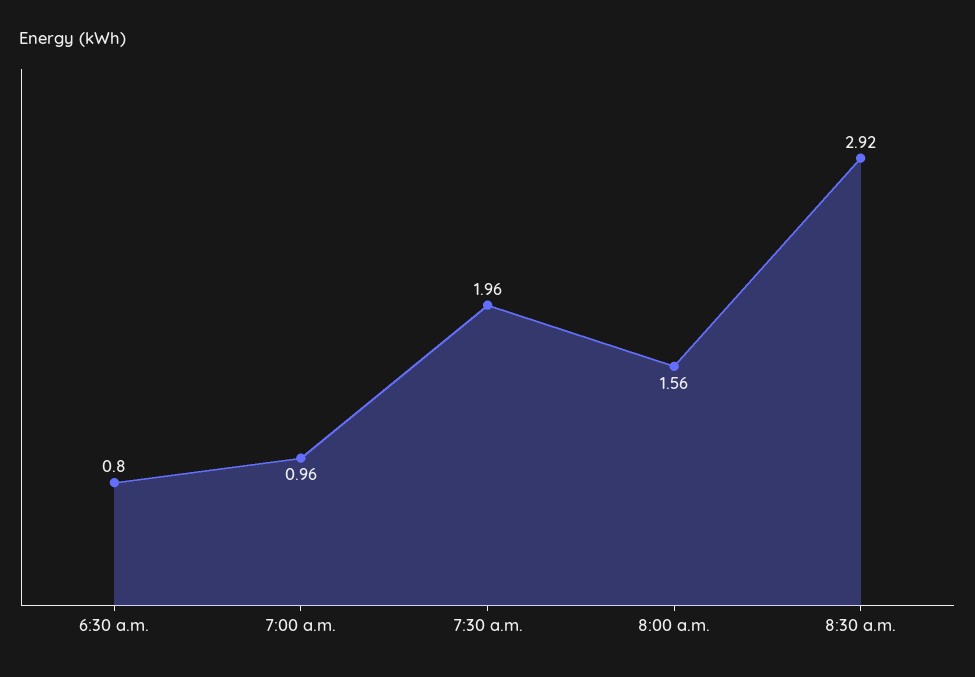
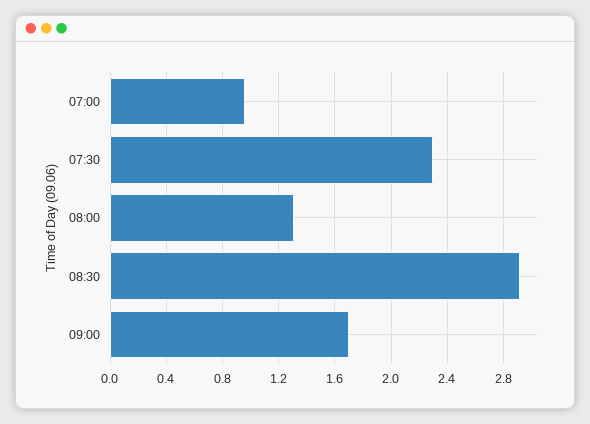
6:30 a.m.: 0.8 -> none
7:30 a.m.: 1.96 -> 2.3
8:00 a.m.: 1.56 -> 1.3
09:00: none -> 1.7

